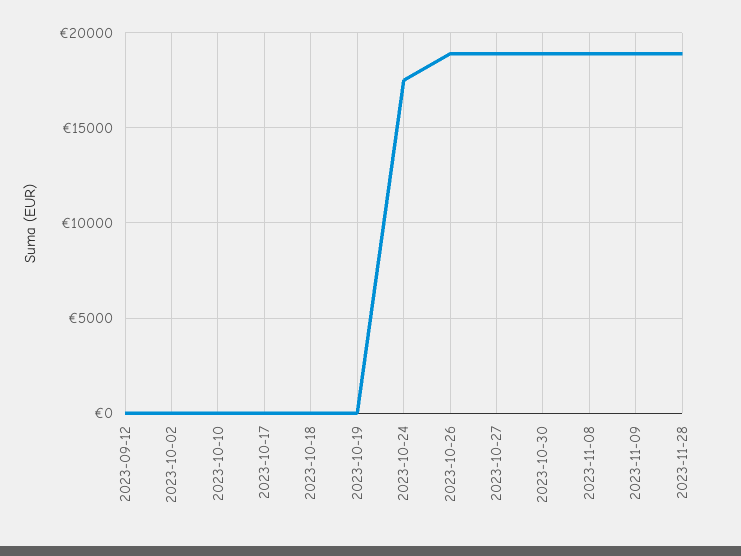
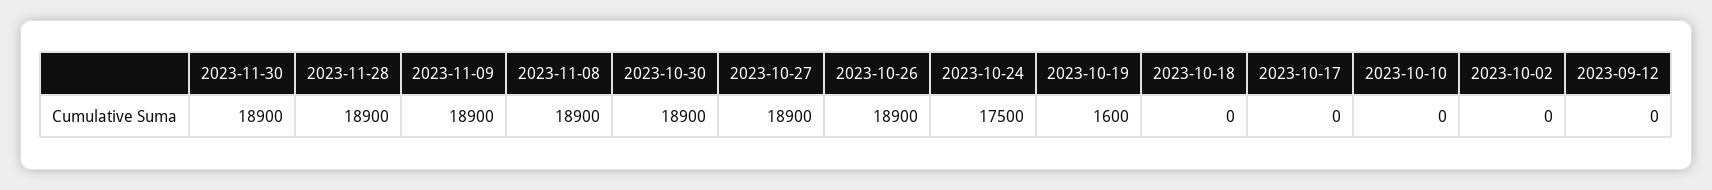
2023-10-19: 0 -> 1600
2023-11-30: none -> 18900

